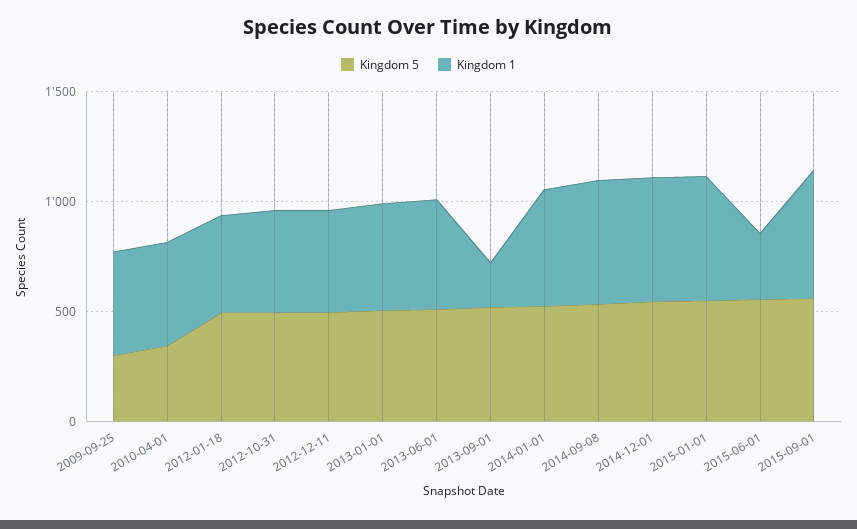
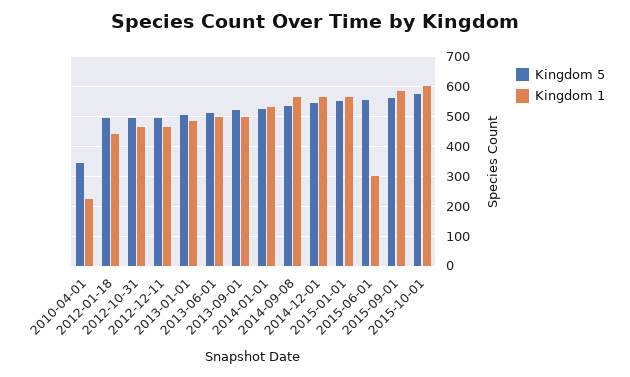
Kingdom 5, 2009-09-25: 300 -> none
Kingdom 1, 2009-09-25: 500 -> none
Kingdom 1, 2010-04-01: 500 -> 225
Kingdom 1, 2013-09-01: 200 -> 500
Kingdom 5, 2015-10-01: none -> 575
Kingdom 1, 2015-10-01: none -> 600

